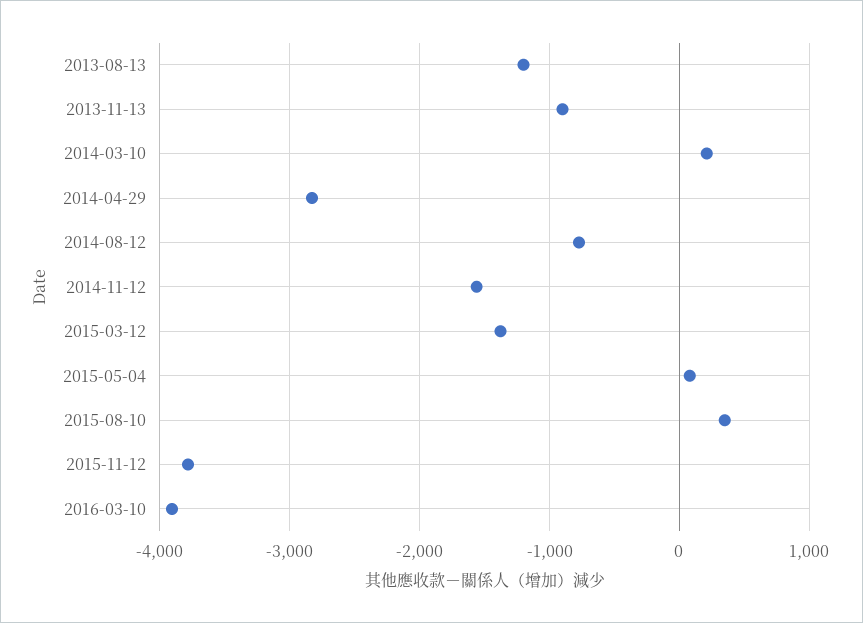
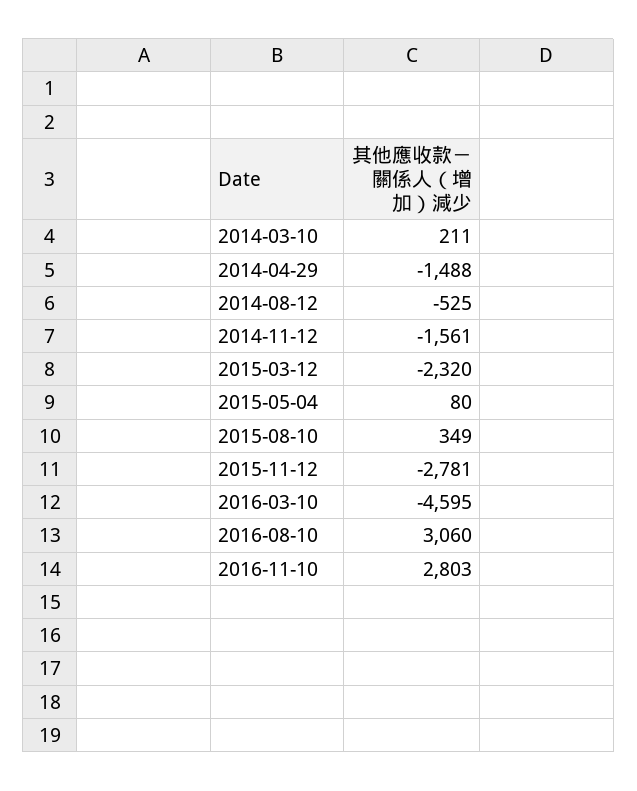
2013-08-13: -1200 -> none
2013-11-13: -900 -> none
2014-04-29: -2800 -> -1488
2014-08-12: -800 -> -525
2015-03-12: -1400 -> -2320
2015-11-12: -3800 -> -2781
2016-03-10: -3900 -> -4595
2016-08-10: none -> 3060
2016-11-10: none -> 2803

